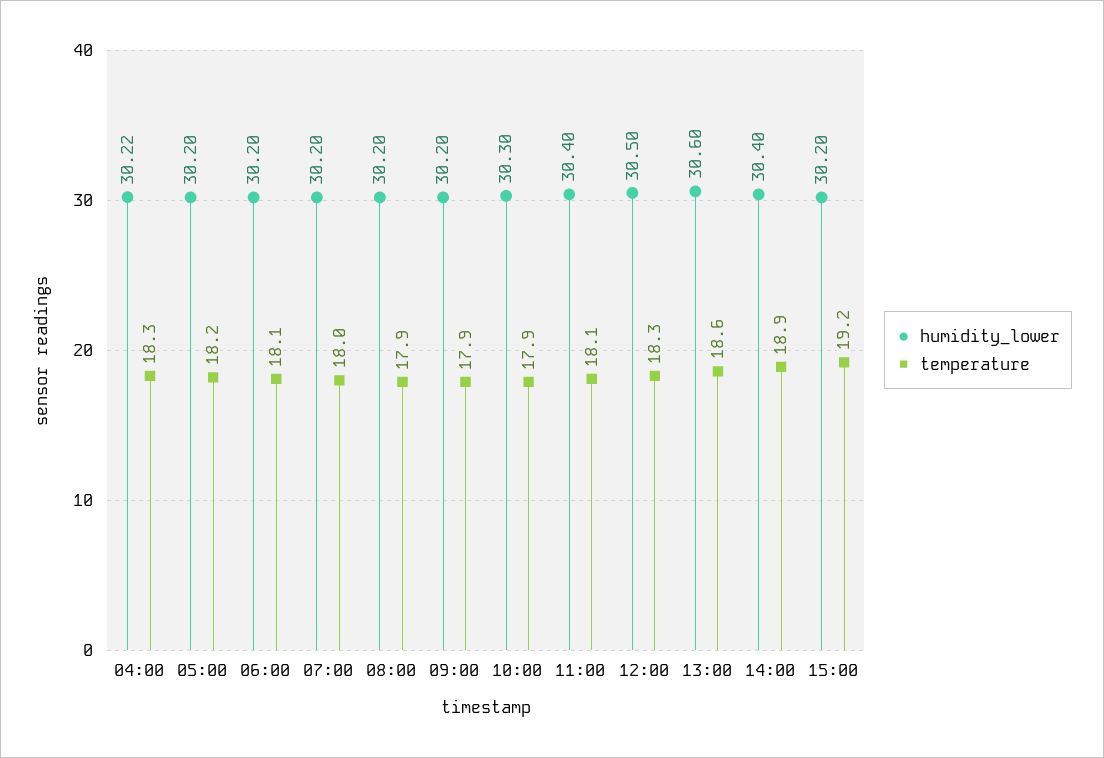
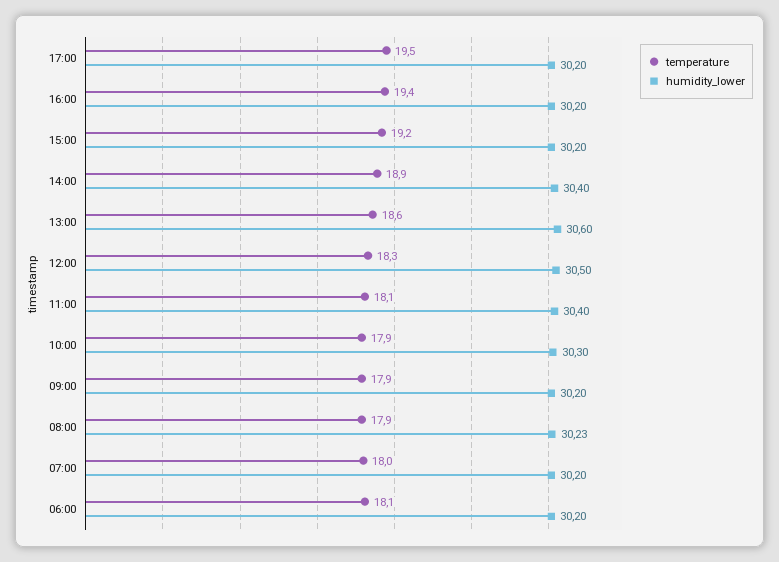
humidity_lower, 04:00: 30.22 -> none
temperature, 04:00: 18.3 -> none
humidity_lower, 05:00: 30.2 -> none
temperature, 05:00: 18.2 -> none
humidity_lower, 08:00: 30.2 -> 30.23
temperature, 17:00: none -> 19.5
humidity_lower, 17:00: none -> 30.2
temperature, 16:00: none -> 19.4
humidity_lower, 16:00: none -> 30.2

